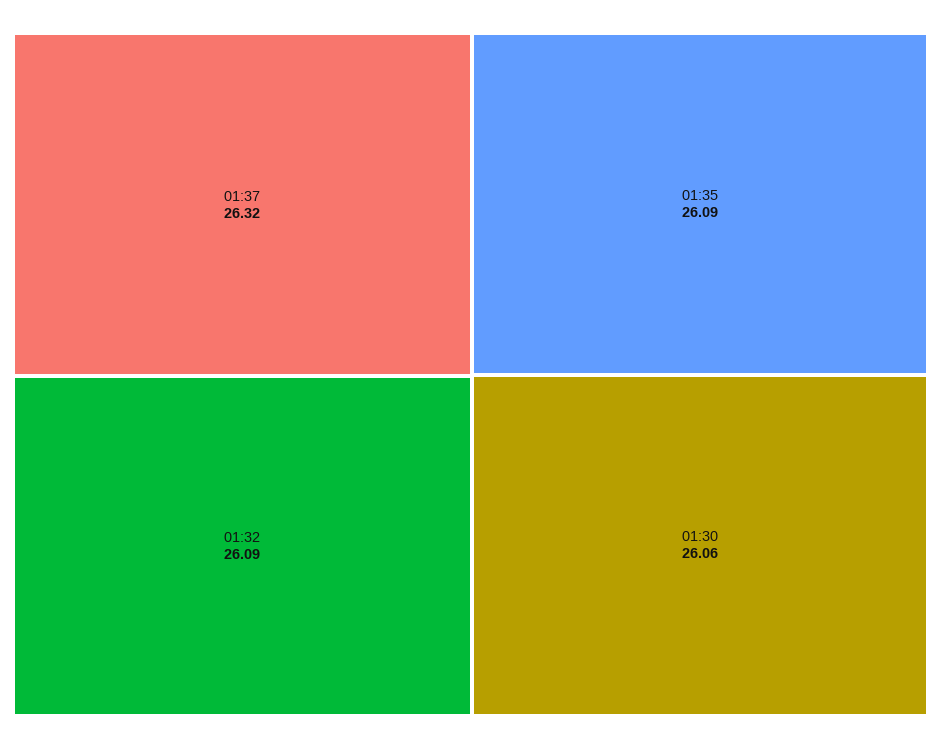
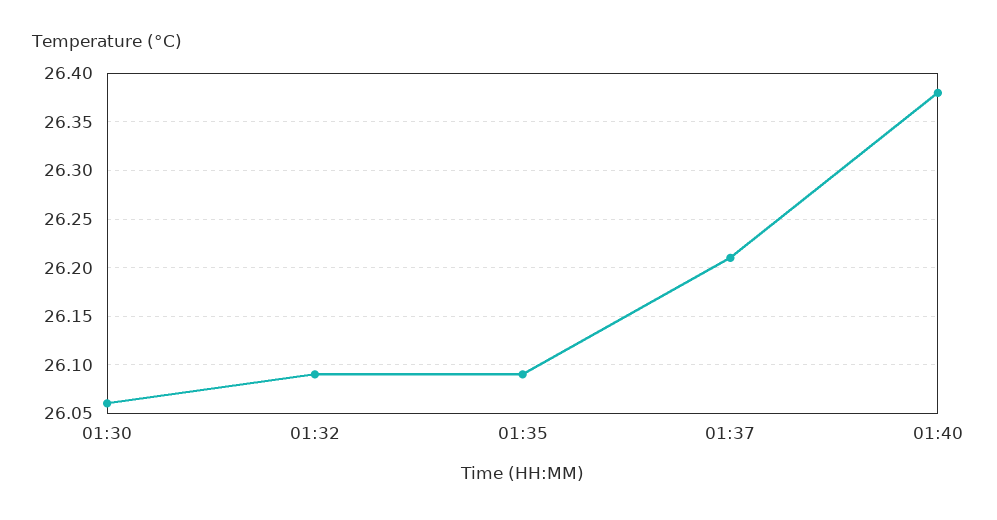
01:37: 26.32 -> 26.21
01:40: none -> 26.38

